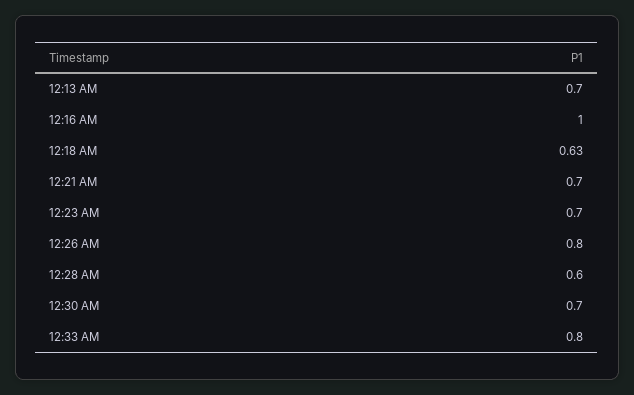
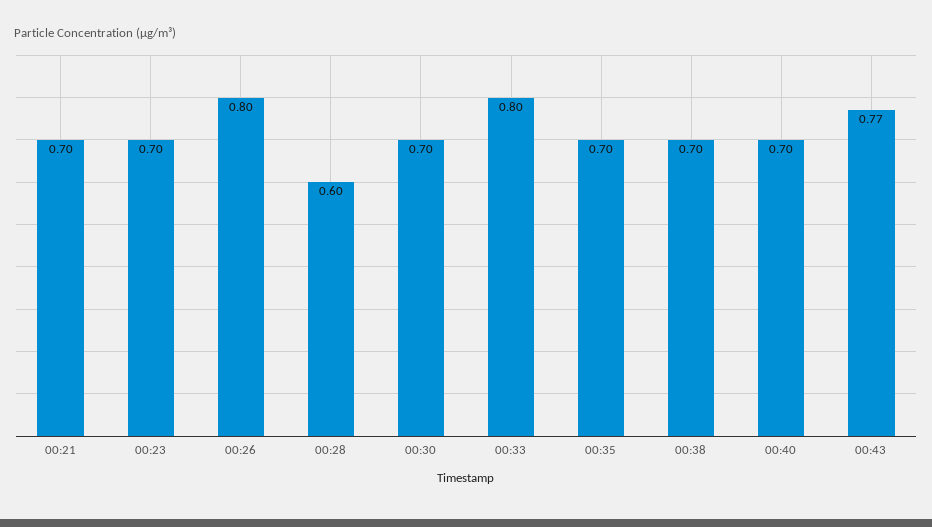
12:13 AM: 0.7 -> none
12:16 AM: 1 -> none
12:18 AM: 0.63 -> none
00:35: none -> 0.7
00:38: none -> 0.7
00:40: none -> 0.7
00:43: none -> 0.77

